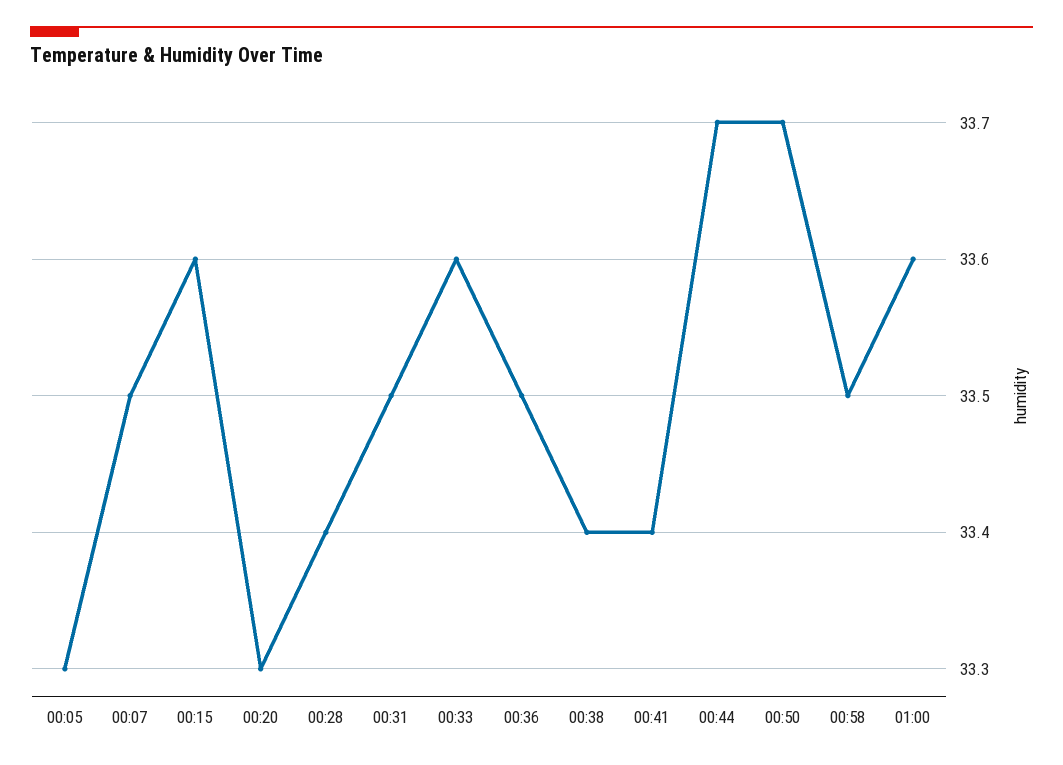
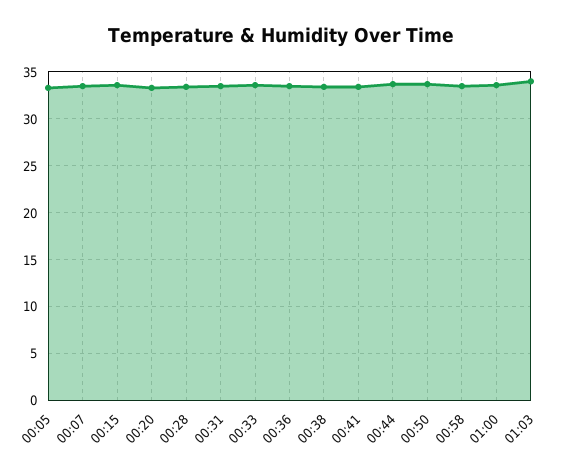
01:03: none -> 34

